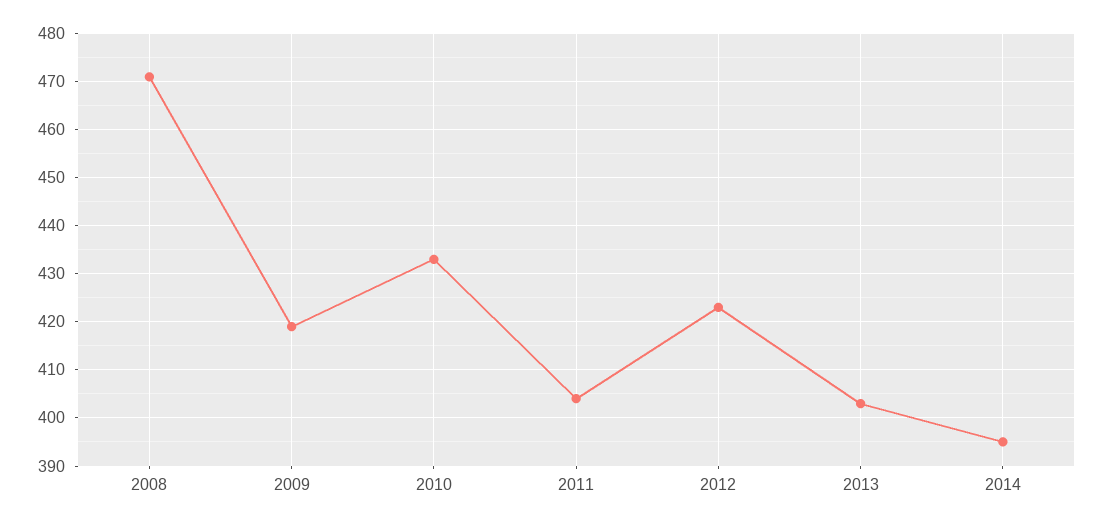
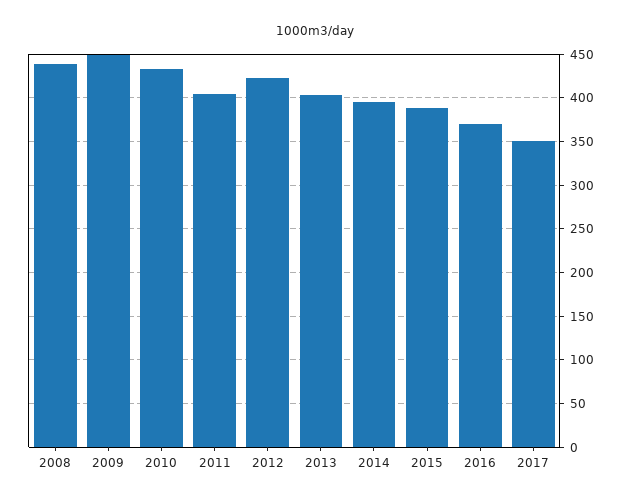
2008: 470 -> 440
2009: 420 -> 450
2015: none -> 390
2016: none -> 370
2017: none -> 350

